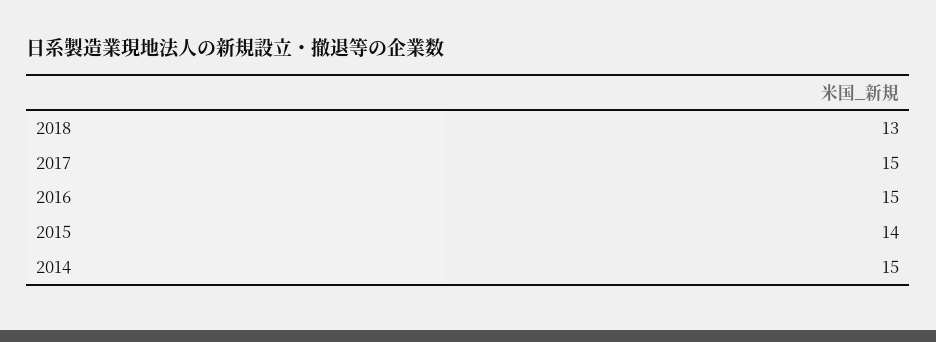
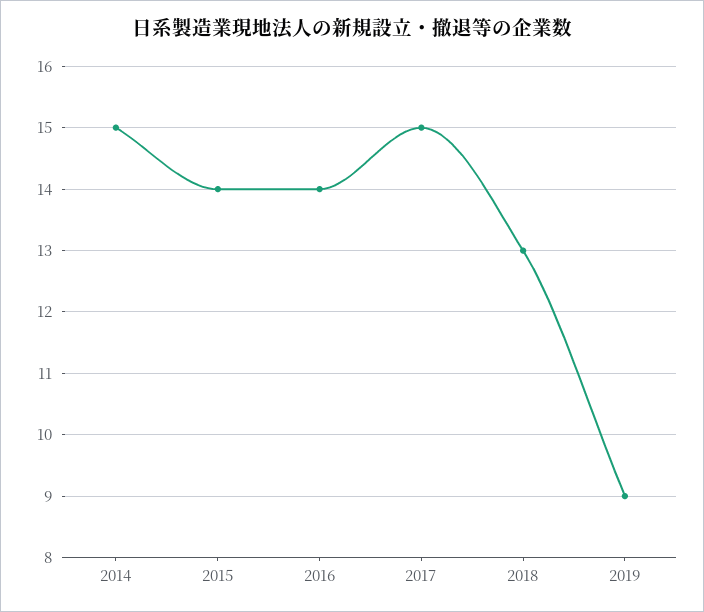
2016: 15 -> 14
2019: none -> 9

